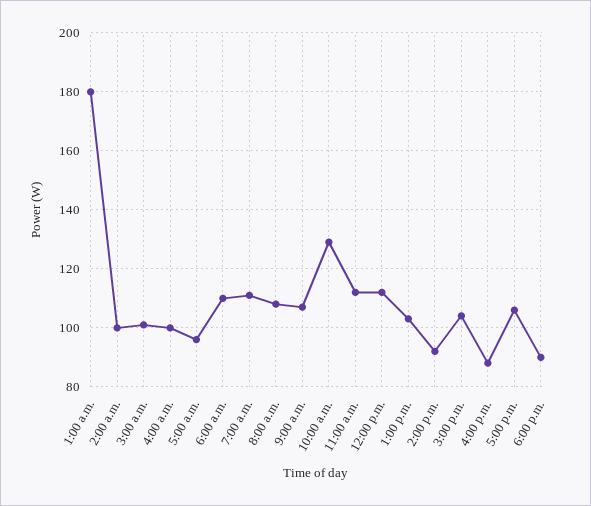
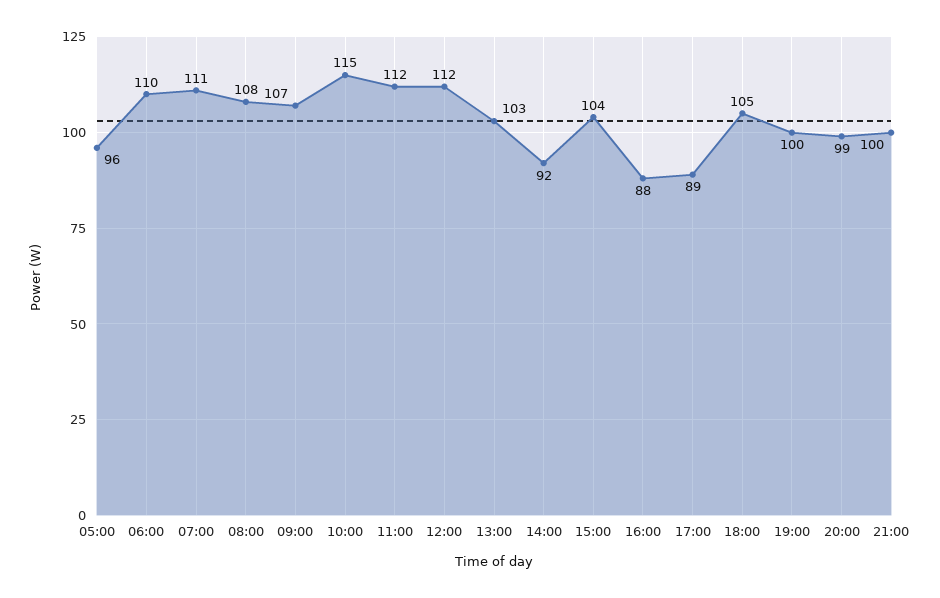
1:00 a.m.: 180 -> none
2:00 a.m.: 100 -> none
3:00 a.m.: 100 -> none
4:00 a.m.: 100 -> none
10:00 a.m.: 130 -> 115
5:00 p.m.: 105 -> 89
6:00 p.m.: 90 -> 105
19:00: none -> 100
20:00: none -> 99
21:00: none -> 100

